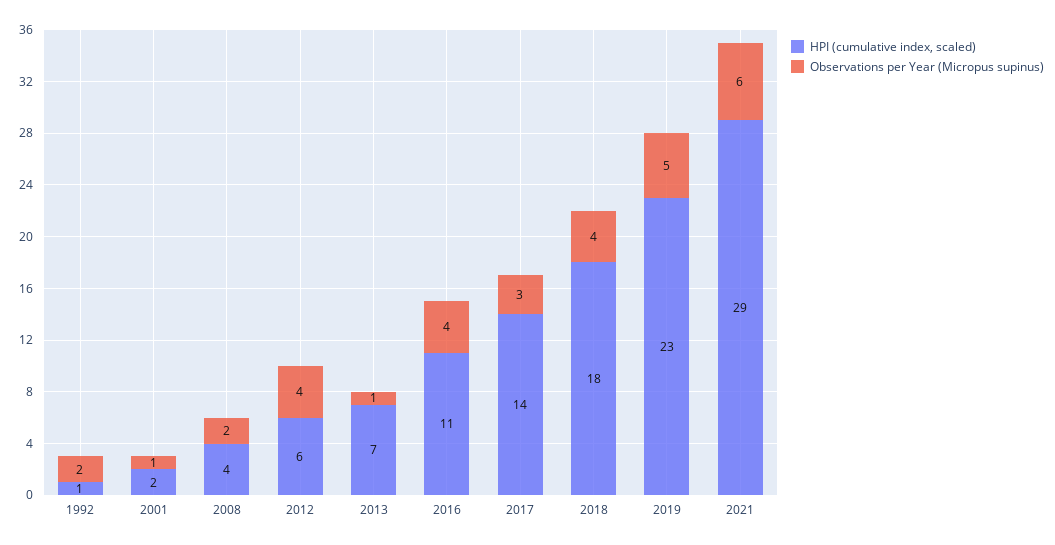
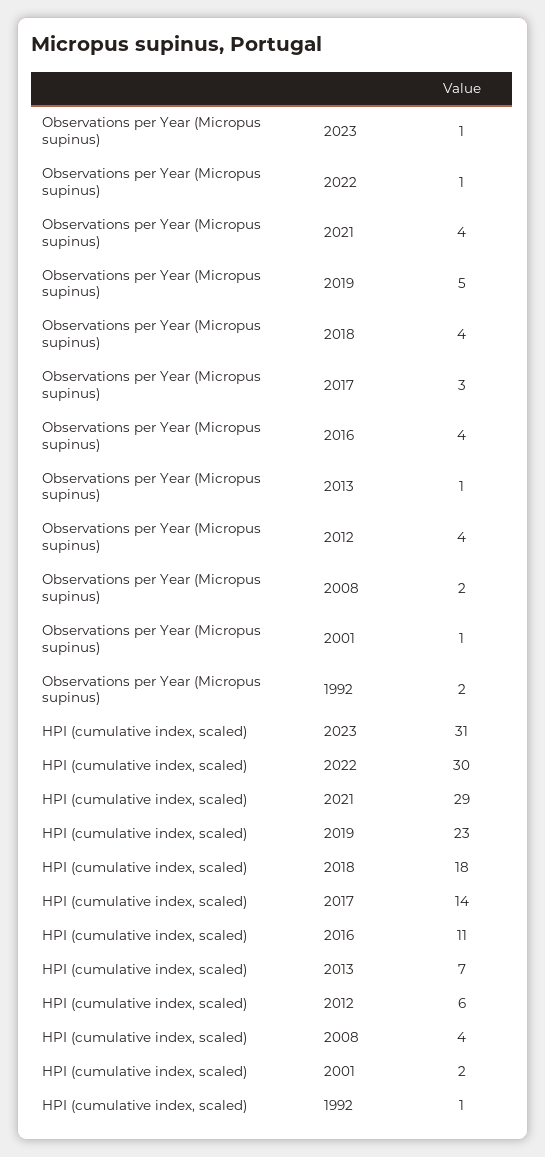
Observations per Year (Micropus supinus), 2021: 6 -> 4
Observations per Year (Micropus supinus), 2023: none -> 1
Observations per Year (Micropus supinus), 2022: none -> 1
HPI (cumulative index, scaled), 2023: none -> 31
HPI (cumulative index, scaled), 2022: none -> 30

